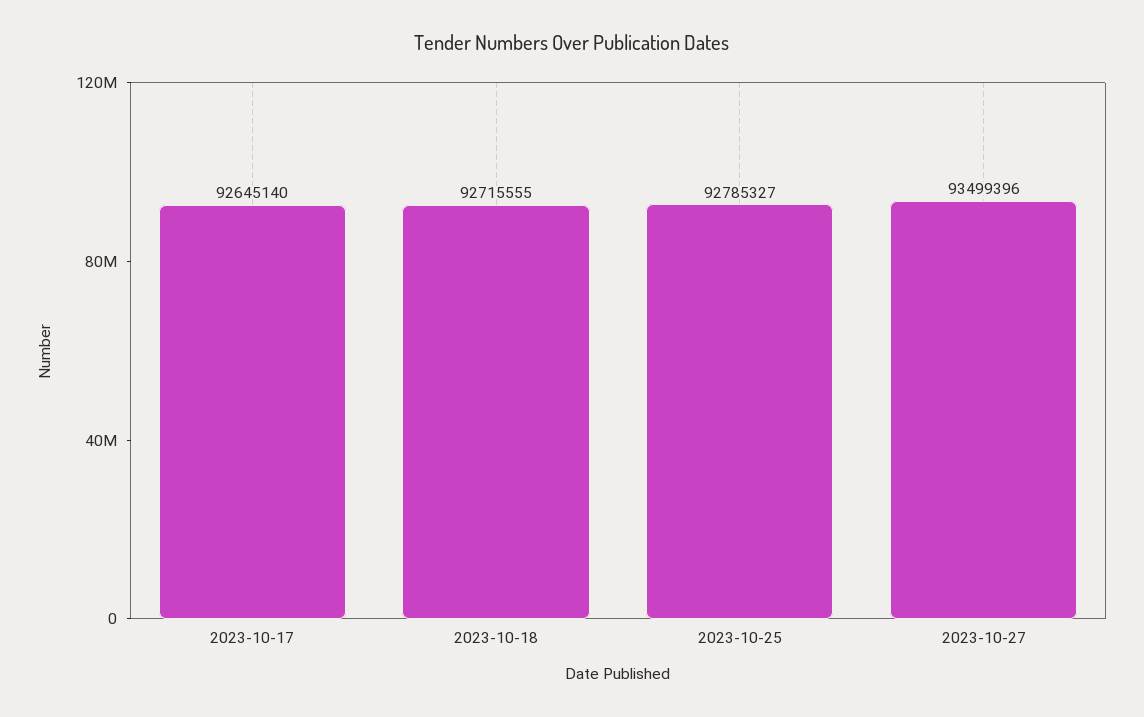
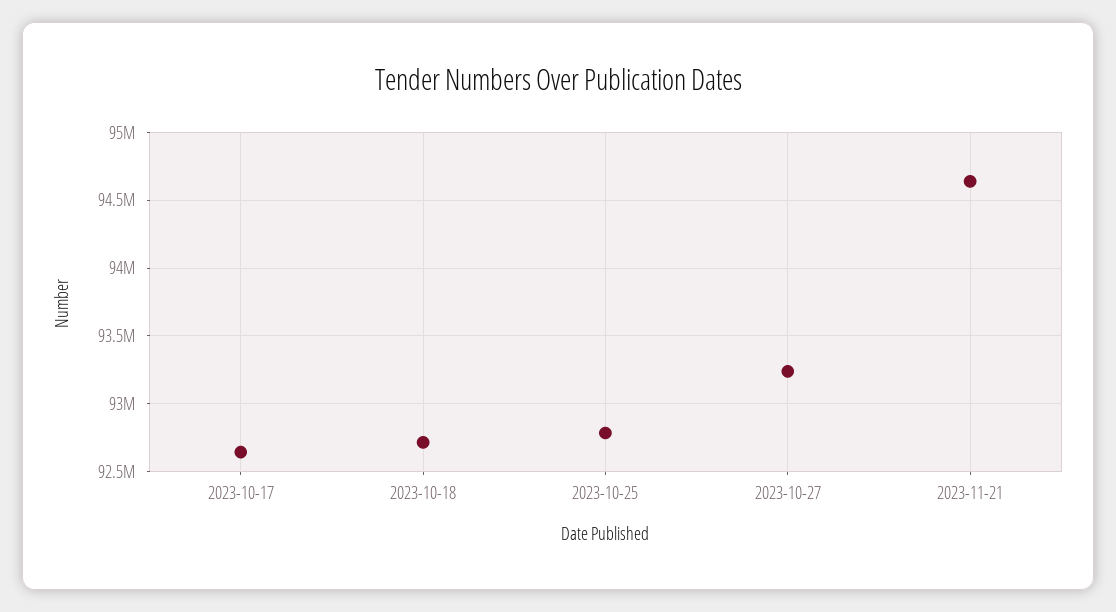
2023-10-27: 93499396 -> 93250000
2023-11-21: none -> 94650000

